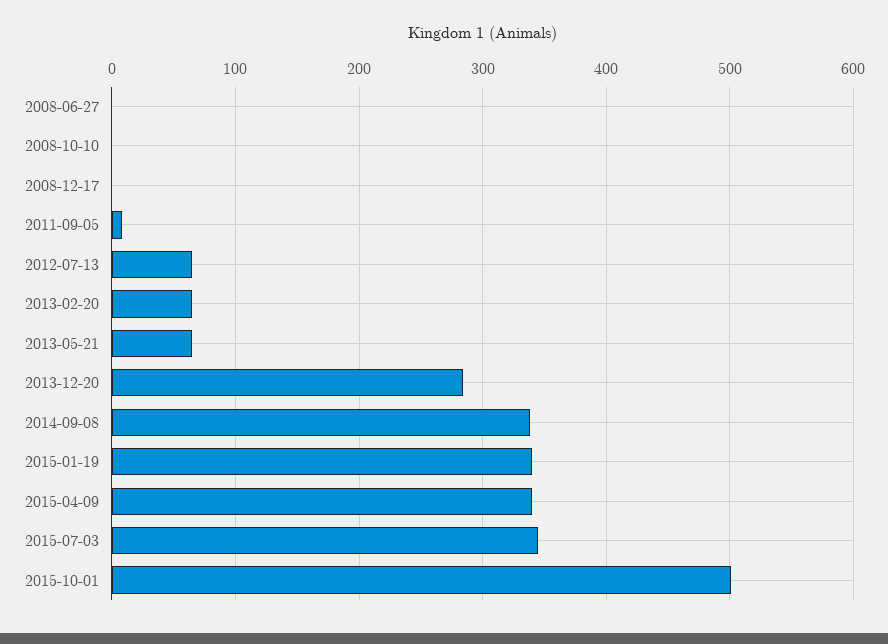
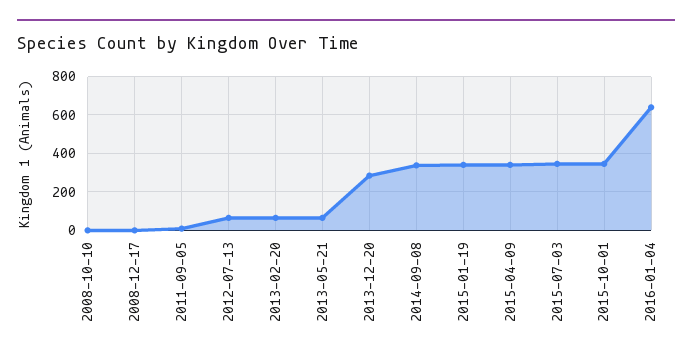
2008-06-27: 0 -> none
2015-10-01: 500 -> 350
2016-01-04: none -> 650

